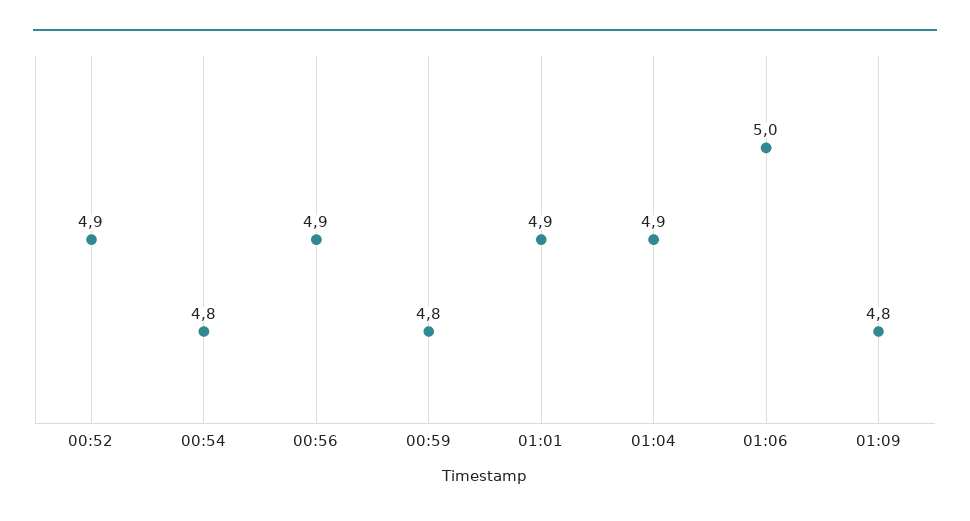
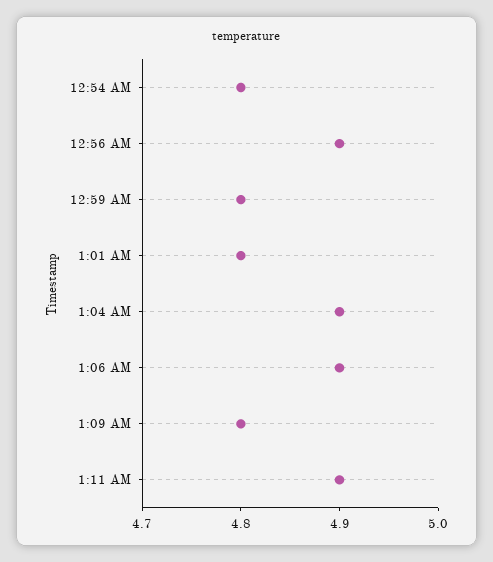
00:52: 4.9 -> none
01:01: 4.9 -> 4.8
01:06: 5 -> 4.9
1:11 AM: none -> 4.9

